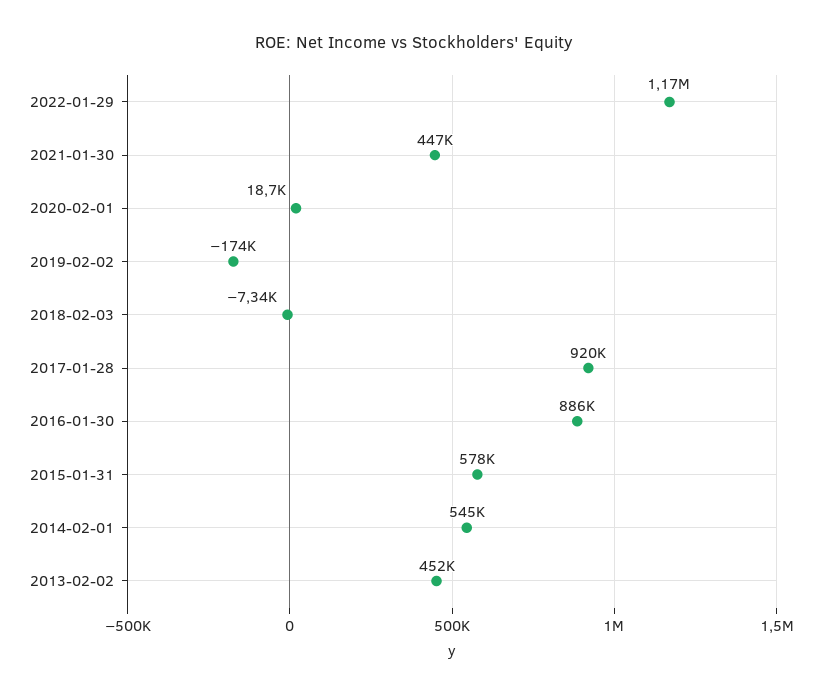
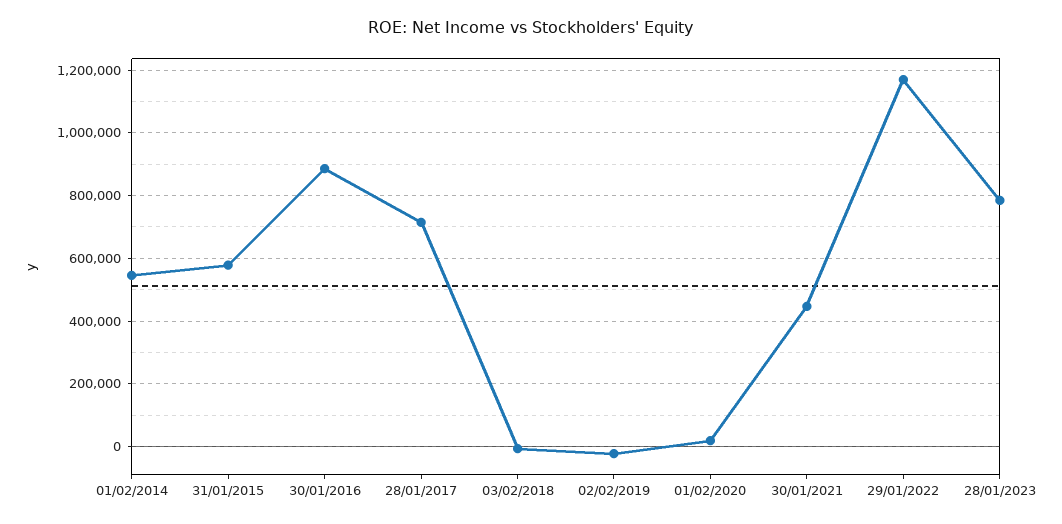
2019-02-02: -174000 -> -20000
2017-01-28: 920000 -> 720000
2013-02-02: 452000 -> none
28/01/2023: none -> 780000

